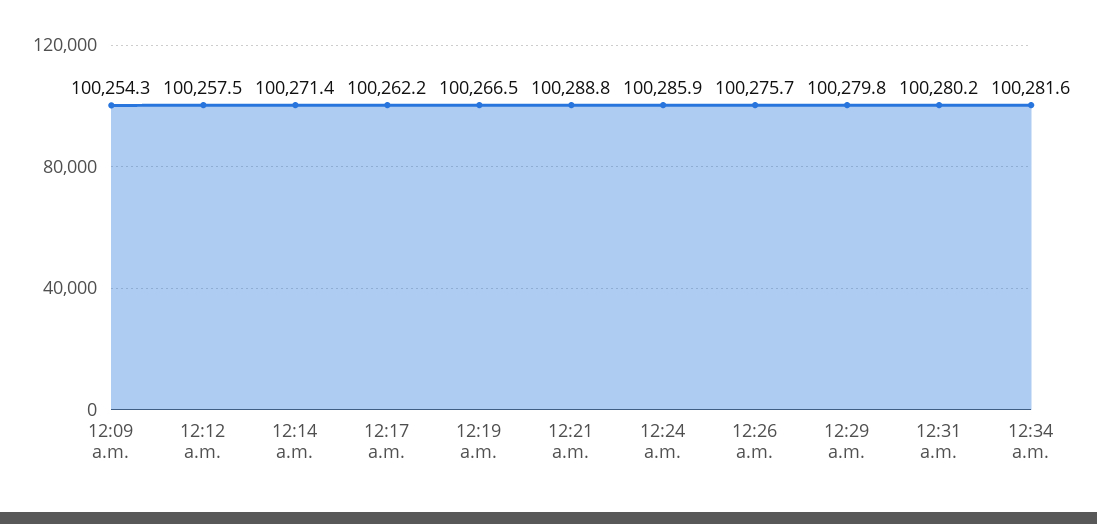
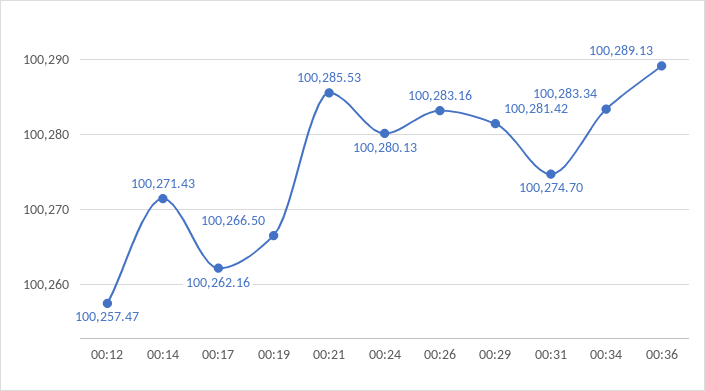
12:09 a.m.: 100254.3 -> none
12:21 a.m.: 100288.8 -> 100285.53
12:24 a.m.: 100285.9 -> 100280.13
12:26 a.m.: 100275.7 -> 100283.16
12:29 a.m.: 100279.8 -> 100281.42
12:31 a.m.: 100280.2 -> 100274.7
12:34 a.m.: 100281.6 -> 100283.34
00:36: none -> 100289.13

